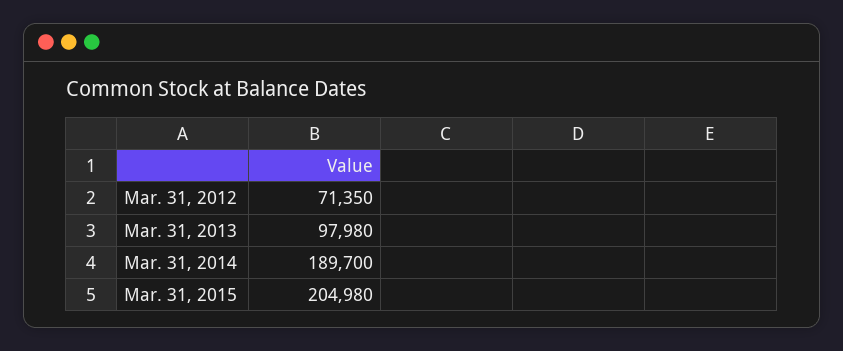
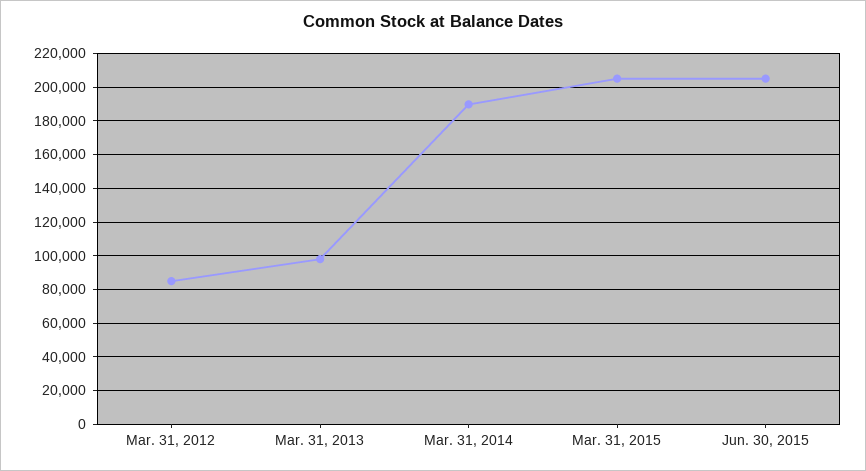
Mar. 31, 2012: 71350 -> 85000
Jun. 30, 2015: none -> 205000

